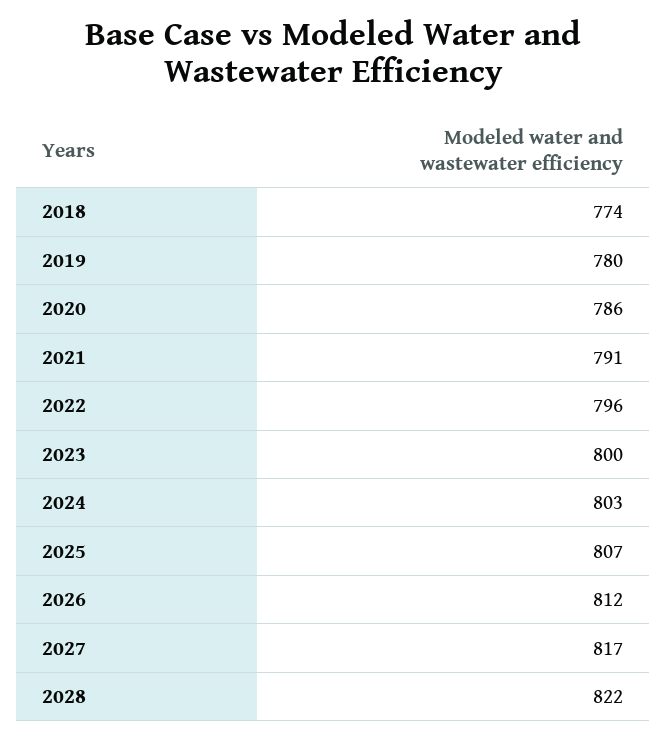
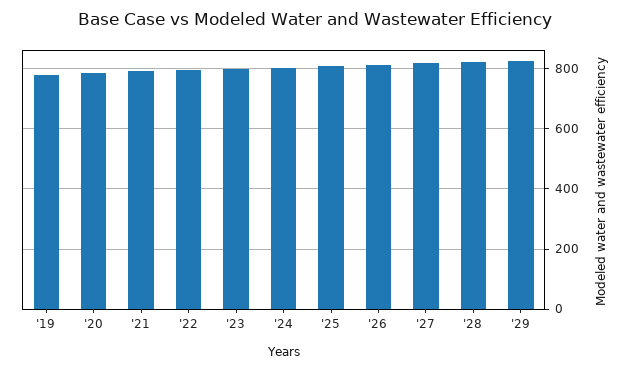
2018: 774 -> none
'29: none -> 820

